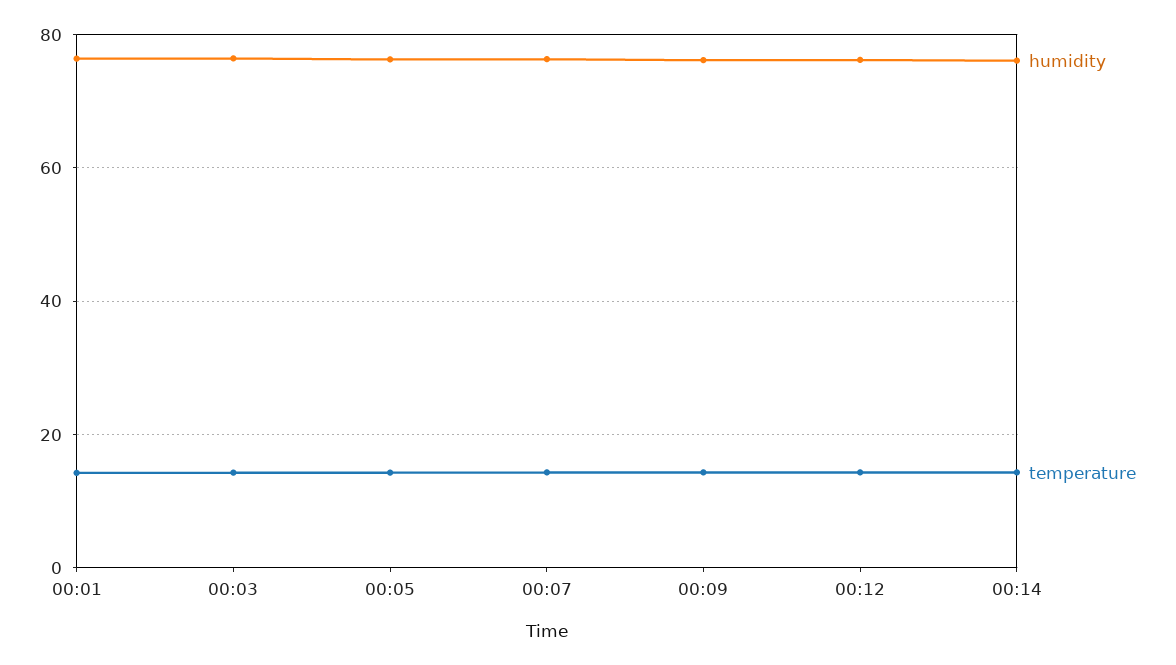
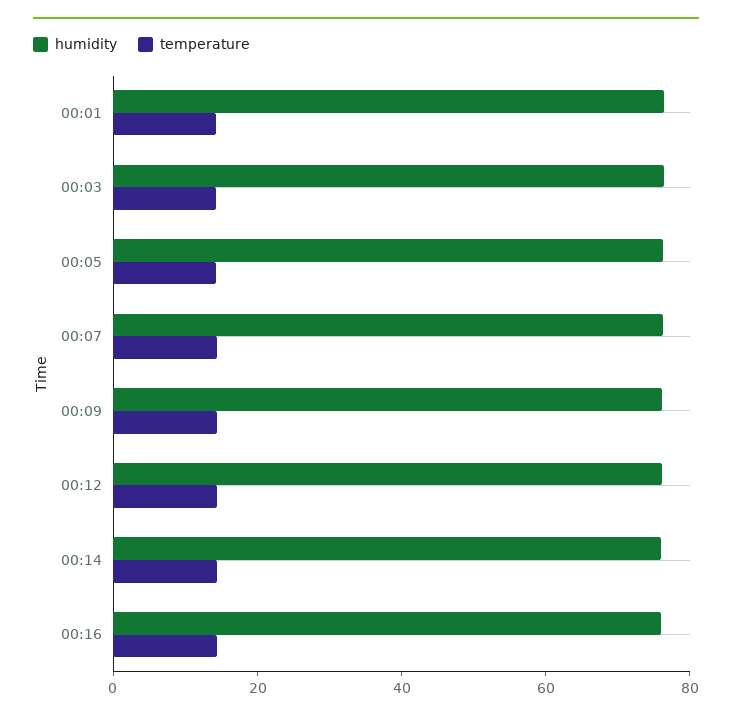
humidity, 00:16: none -> 75
temperature, 00:16: none -> 15

